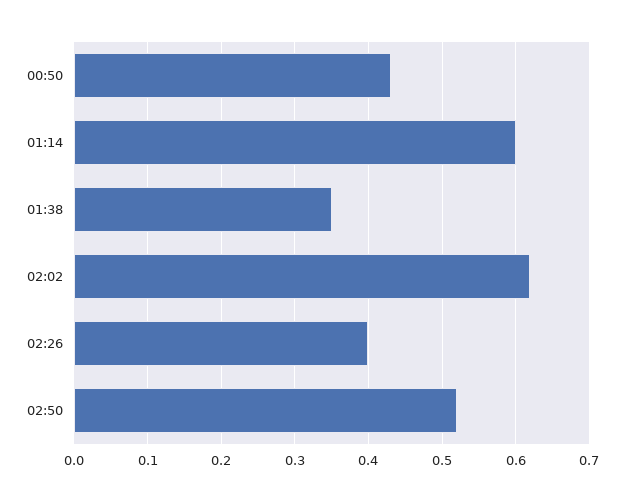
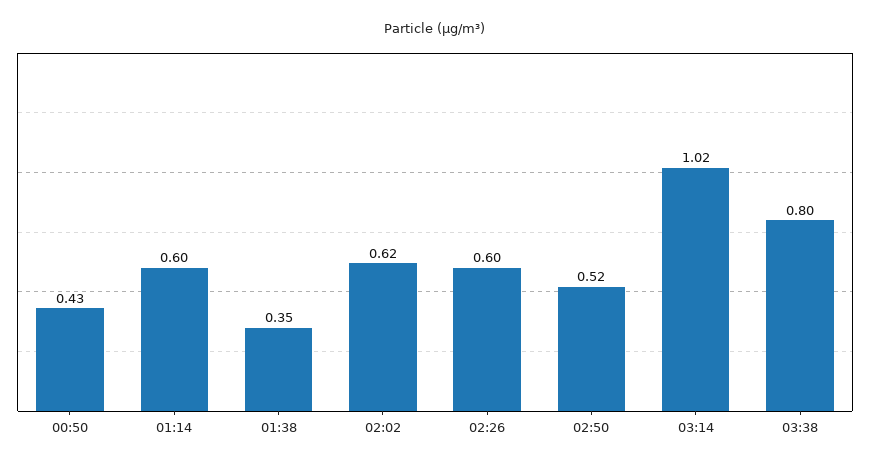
02:26: 0.4 -> 0.6
03:14: none -> 1.02
03:38: none -> 0.8

